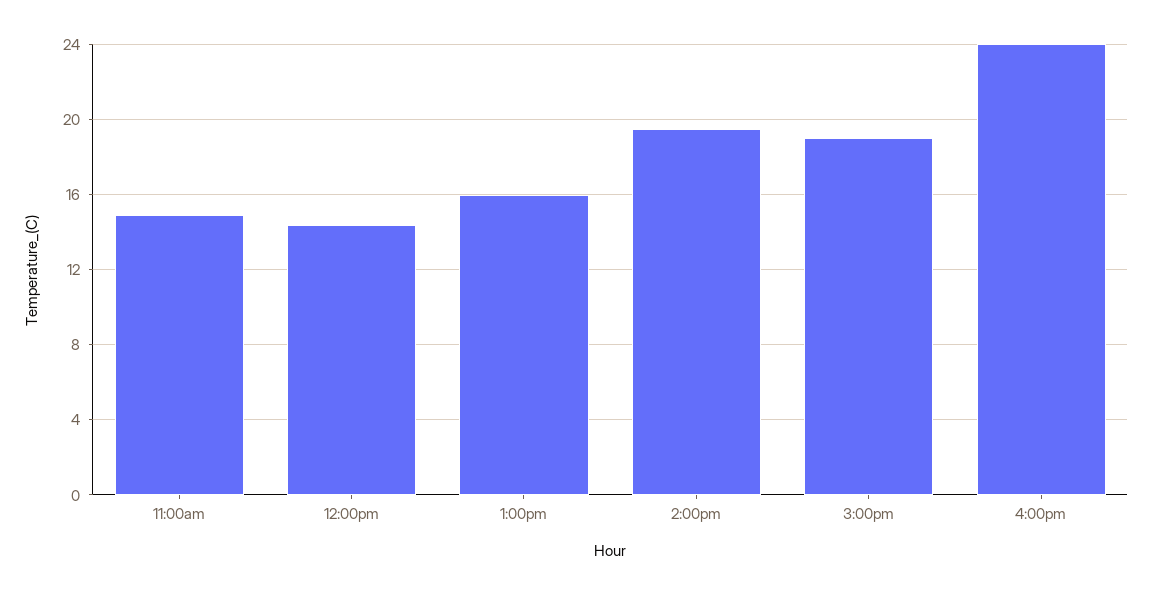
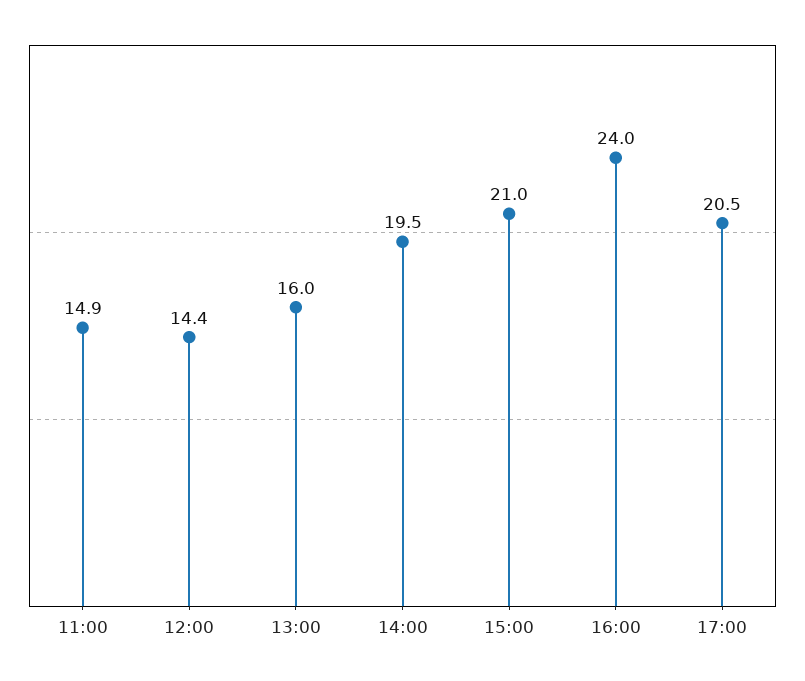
3:00pm: 19 -> 21
17:00: none -> 20.5

